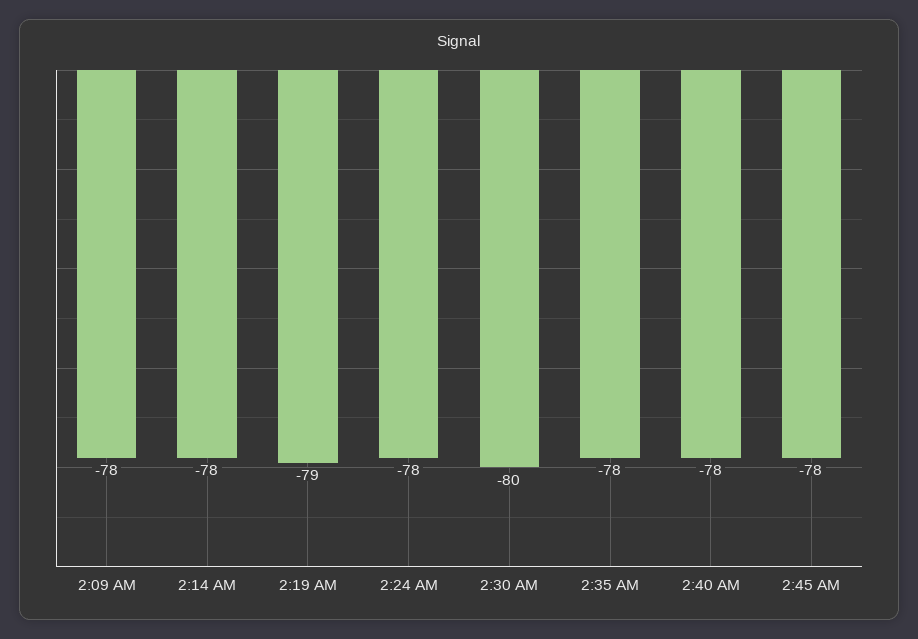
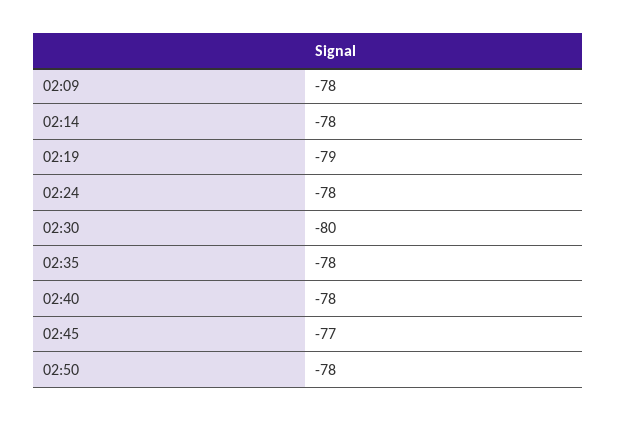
2:45 AM: -78 -> -77
02:50: none -> -78

